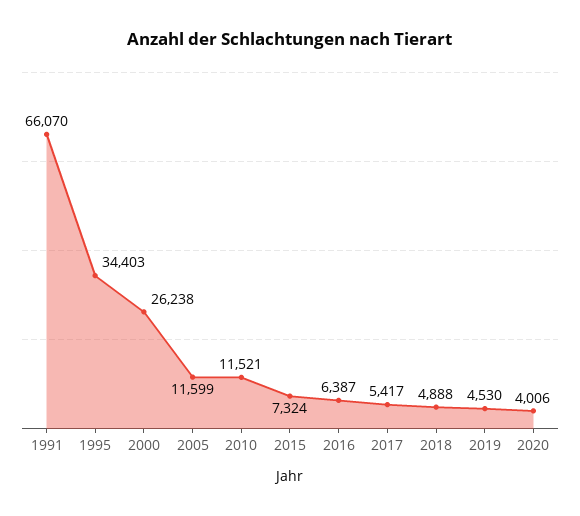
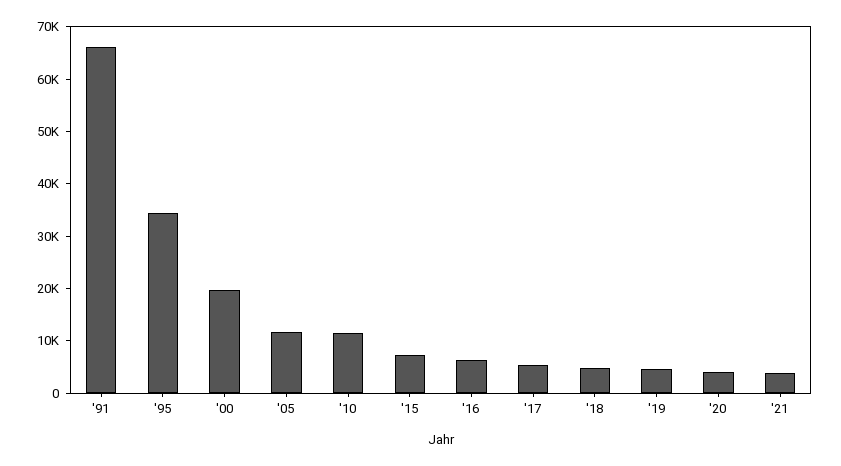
2000: 26238 -> 20000
'21: none -> 4000

